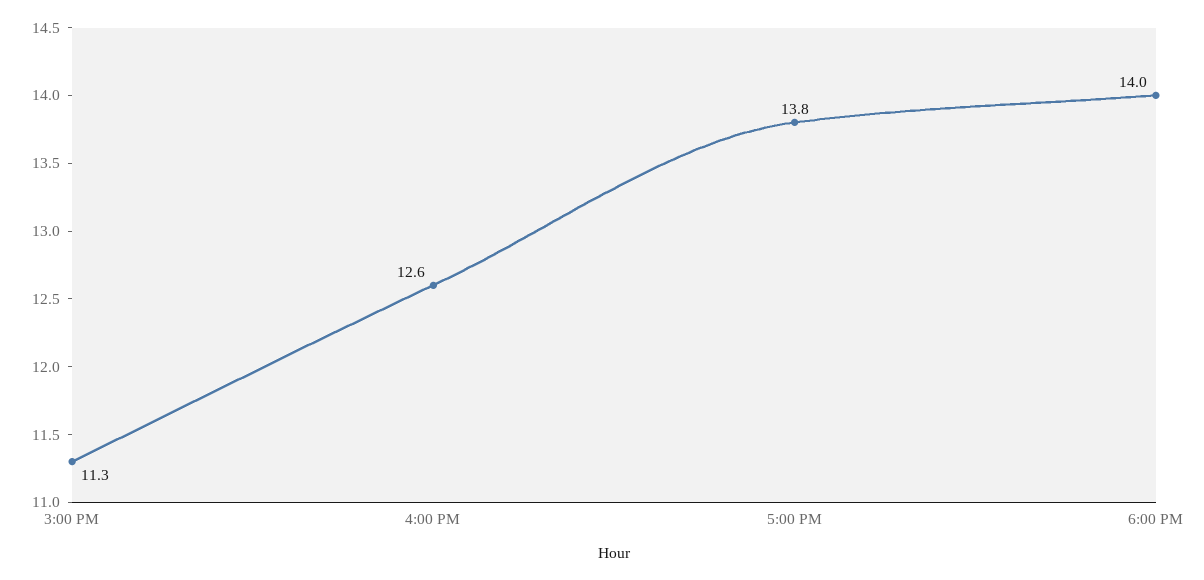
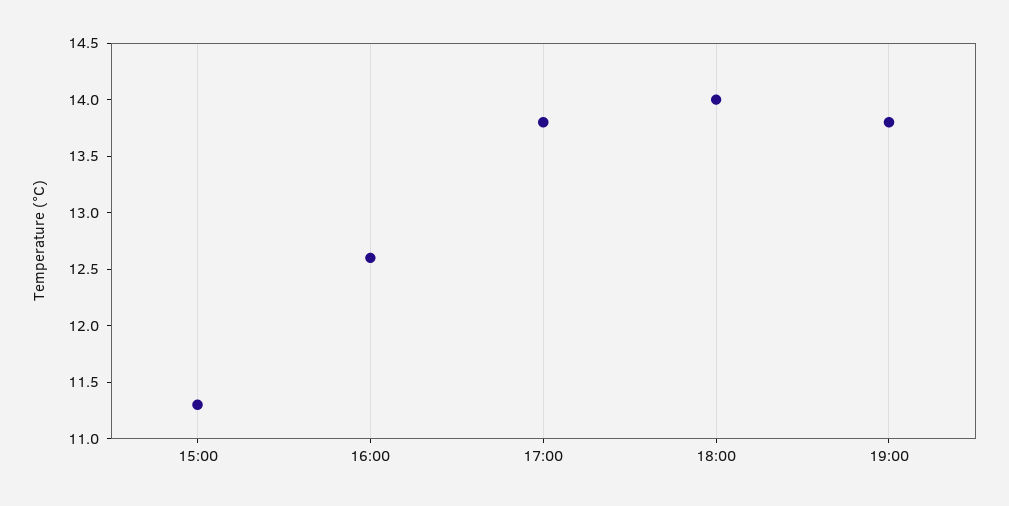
19:00: none -> 13.8

